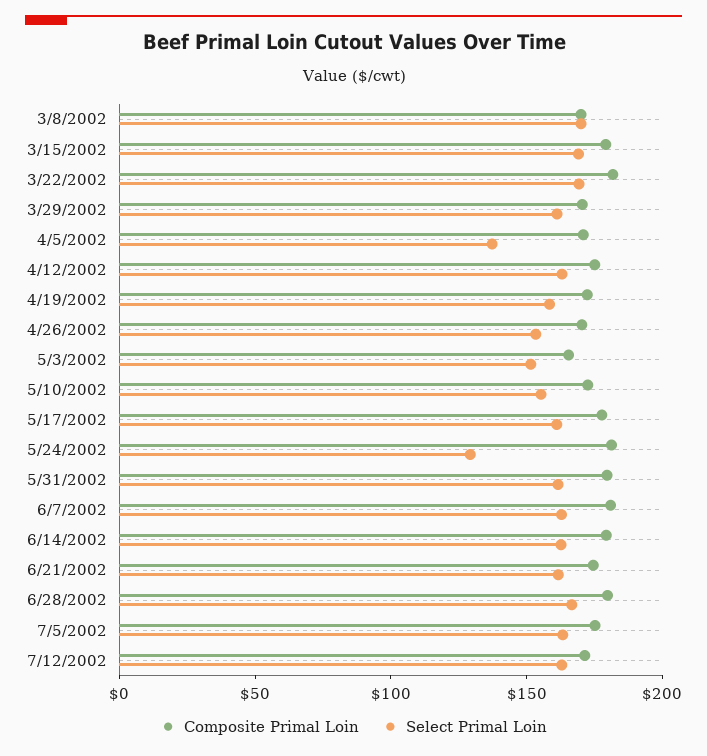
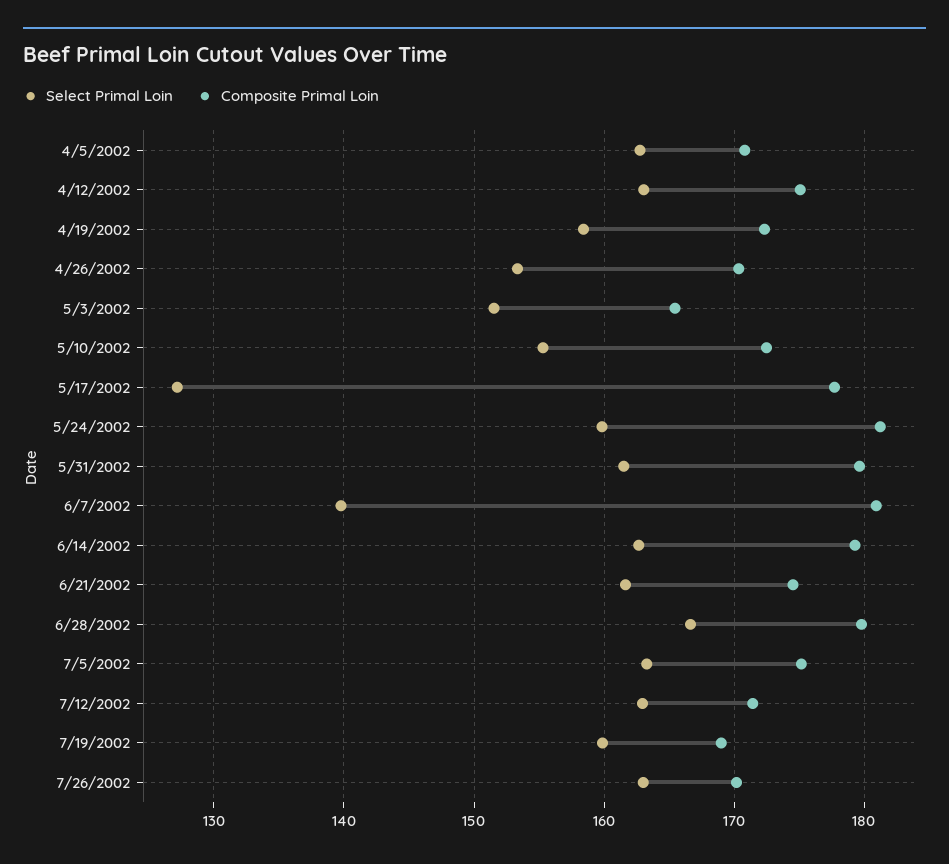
Composite Primal Loin, 3/8/2002: 170 -> none
Select Primal Loin, 3/8/2002: 170 -> none
Composite Primal Loin, 3/15/2002: 180 -> none
Select Primal Loin, 3/15/2002: 170 -> none
Composite Primal Loin, 3/22/2002: 180 -> none
Select Primal Loin, 3/22/2002: 170 -> none
Composite Primal Loin, 3/29/2002: 170 -> none
Select Primal Loin, 3/29/2002: 160 -> none
Select Primal Loin, 4/5/2002: 140 -> 163
Select Primal Loin, 5/17/2002: 160 -> 127
Select Primal Loin, 5/24/2002: 130 -> 160
Select Primal Loin, 6/7/2002: 160 -> 140
Select Primal Loin, 7/19/2002: none -> 160
Composite Primal Loin, 7/19/2002: none -> 169
Select Primal Loin, 7/26/2002: none -> 163
Composite Primal Loin, 7/26/2002: none -> 170

